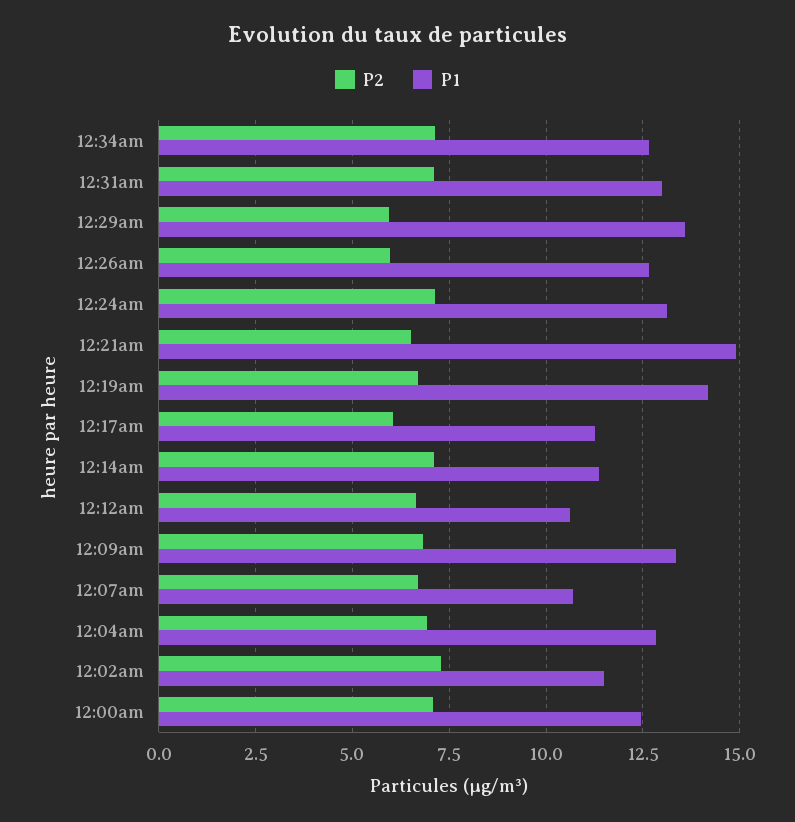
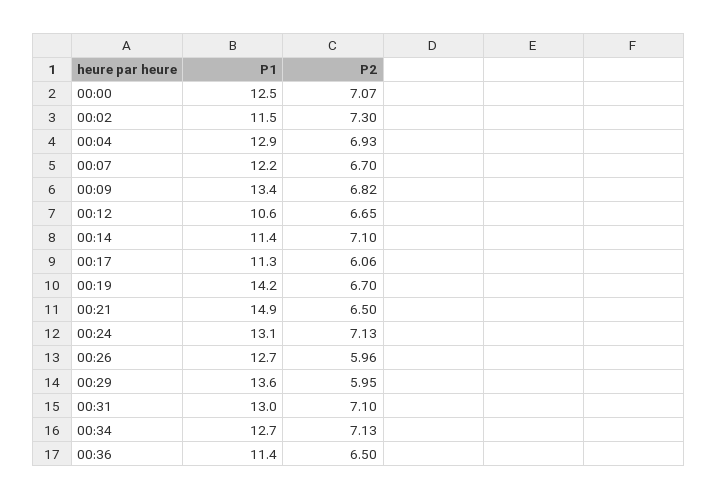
P1, 12:07am: 10.75 -> 12.2
P1, 00:36: none -> 11.4
P2, 00:36: none -> 6.5

